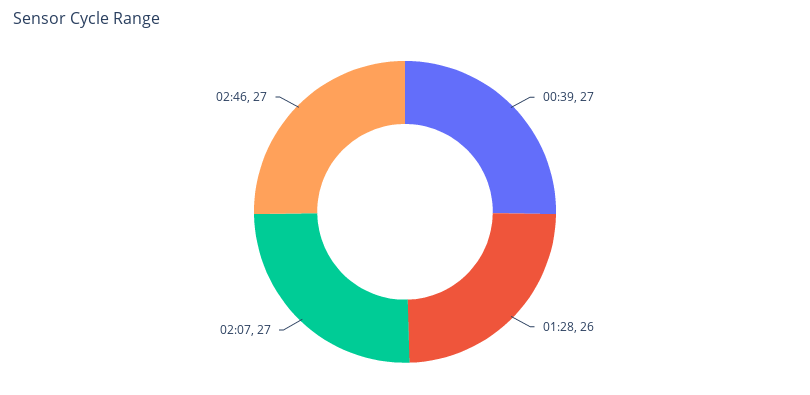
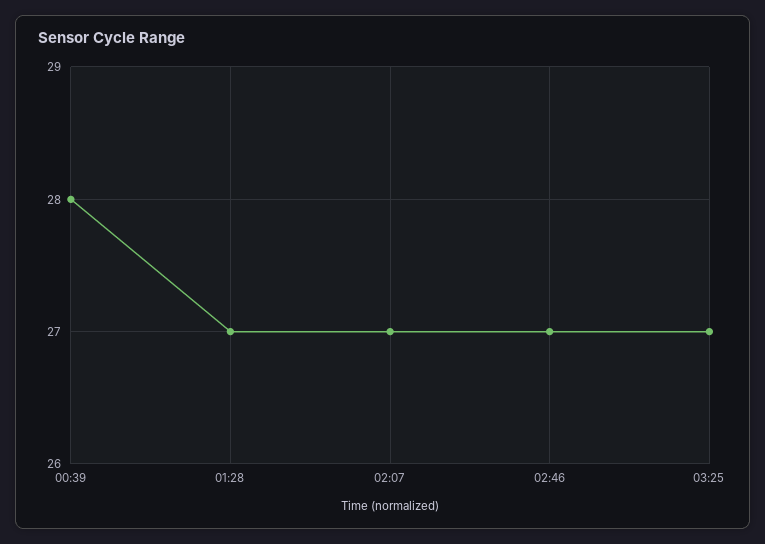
00:39: 27 -> 28
01:28: 26 -> 27
03:25: none -> 27

